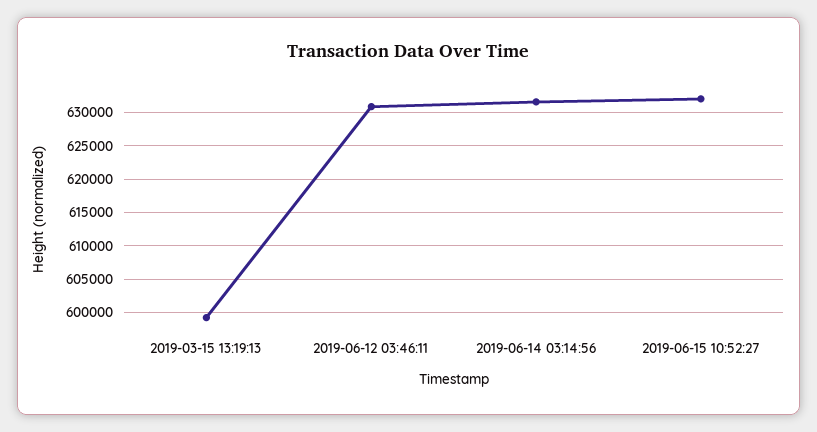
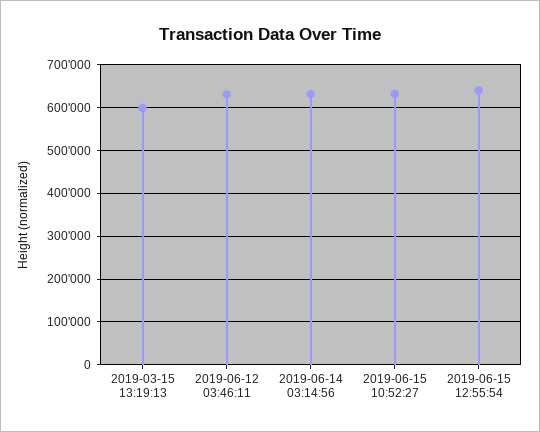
2019-06-15 12:55:54: none -> 640000

